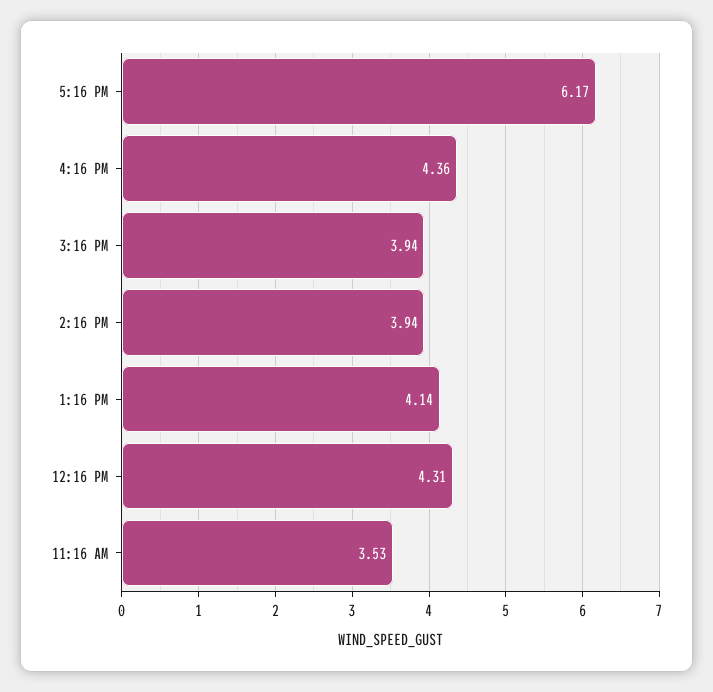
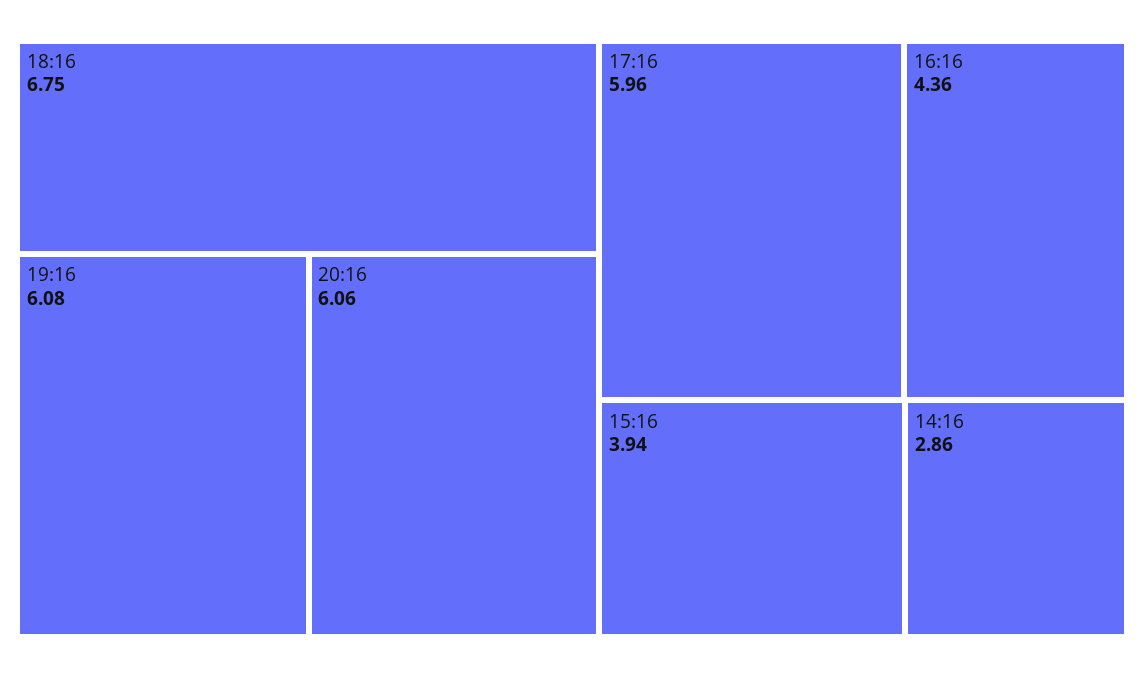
5:16 PM: 6.17 -> 5.96
2:16 PM: 3.94 -> 2.86
1:16 PM: 4.14 -> none
12:16 PM: 4.31 -> none
11:16 AM: 3.53 -> none
18:16: none -> 6.75
19:16: none -> 6.08
20:16: none -> 6.06

